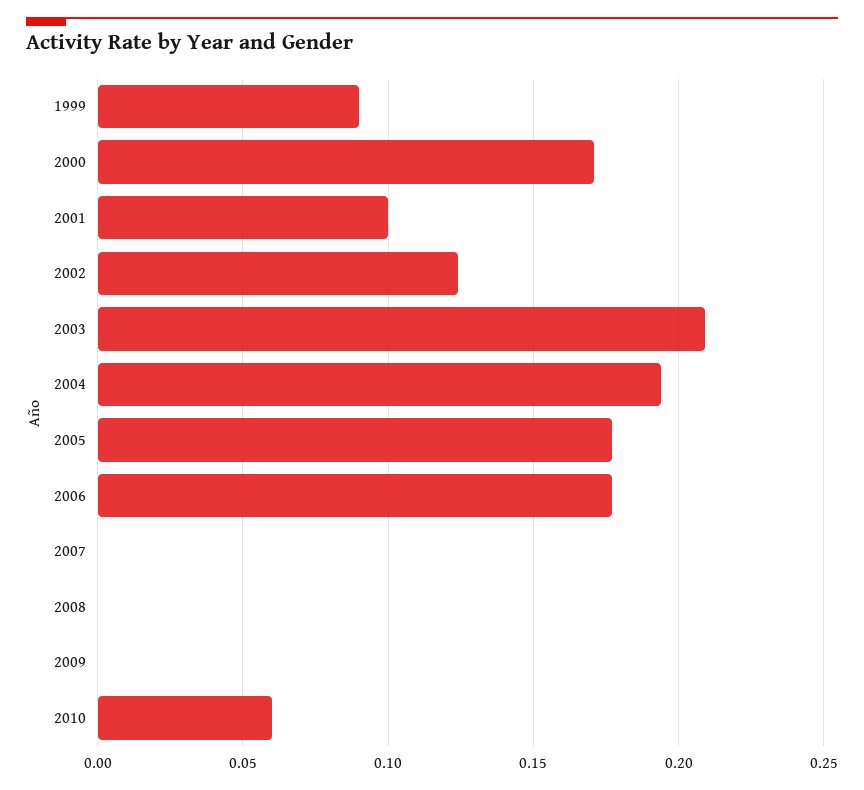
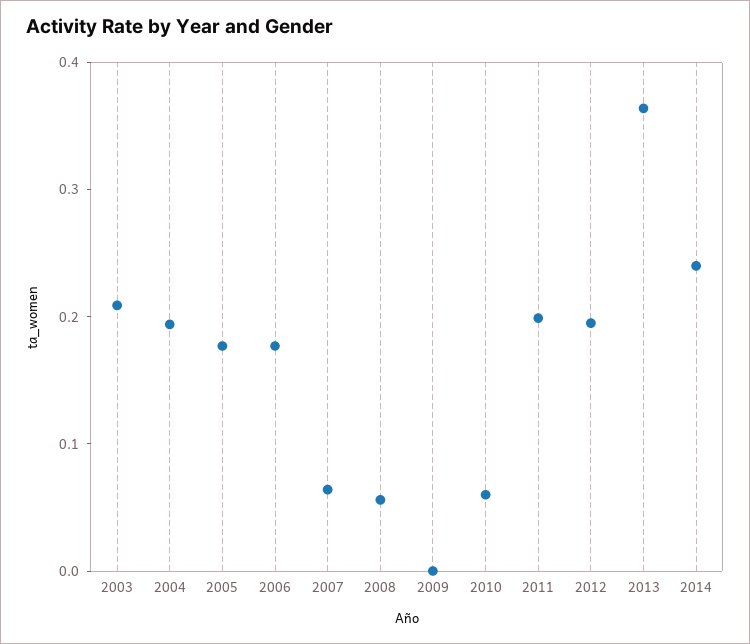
1999: 0.09 -> none
2000: 0.17 -> none
2001: 0.1 -> none
2002: 0.125 -> none
2007: 0 -> 0.06
2008: 0 -> 0.06
2011: none -> 0.2
2012: none -> 0.2
2013: none -> 0.36
2014: none -> 0.24

